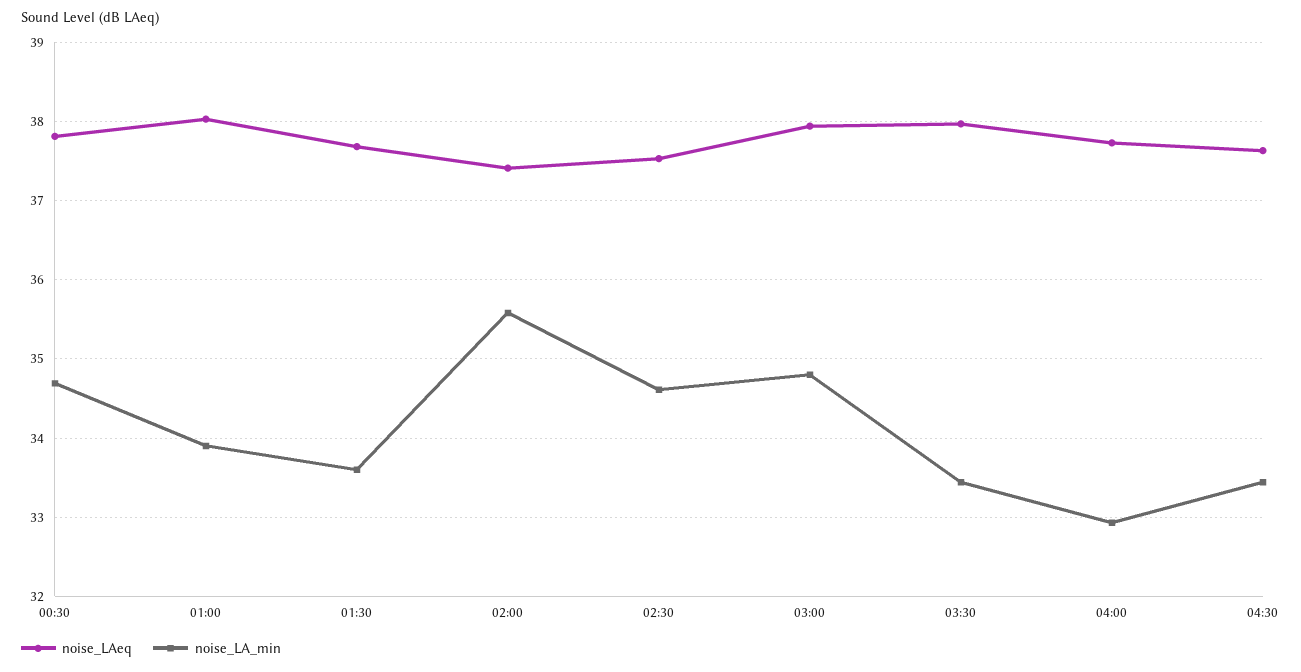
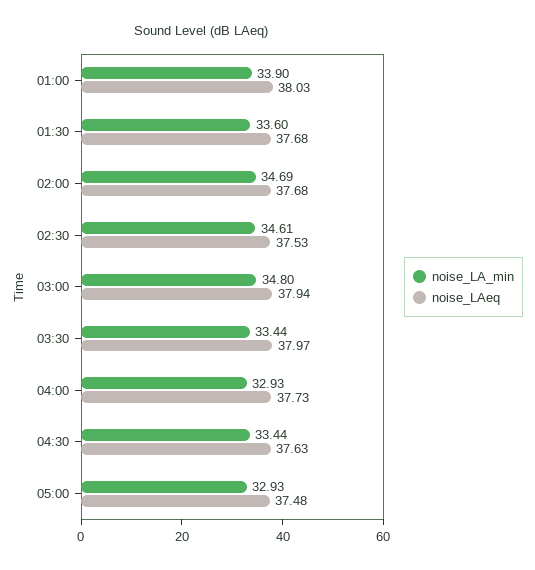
noise_LAeq, 00:30: 37.8 -> none
noise_LA_min, 00:30: 34.7 -> none
noise_LAeq, 02:00: 37.4 -> 37.68
noise_LA_min, 02:00: 35.6 -> 34.69
noise_LA_min, 05:00: none -> 32.93
noise_LAeq, 05:00: none -> 37.48

